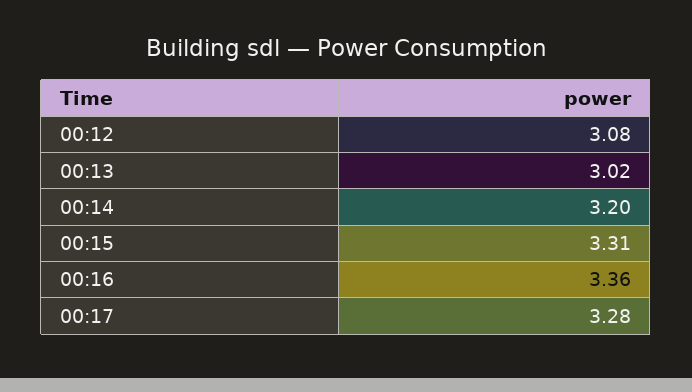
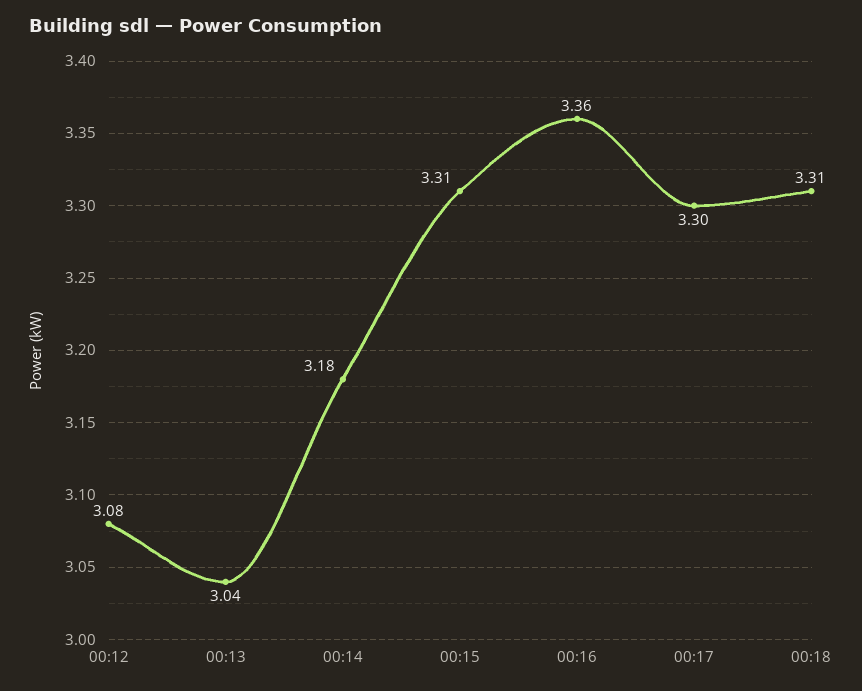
00:13: 3.02 -> 3.04
00:14: 3.2 -> 3.18
00:17: 3.28 -> 3.3
00:18: none -> 3.31

